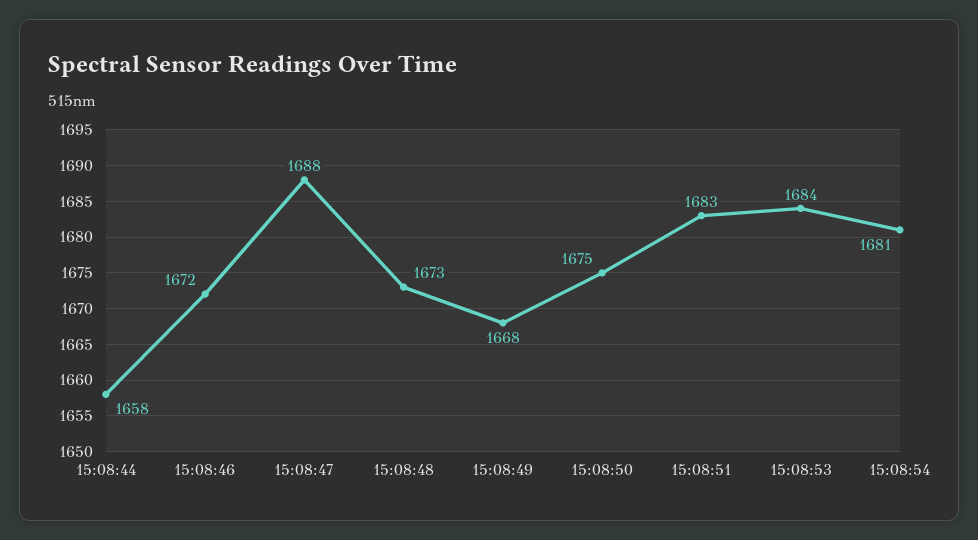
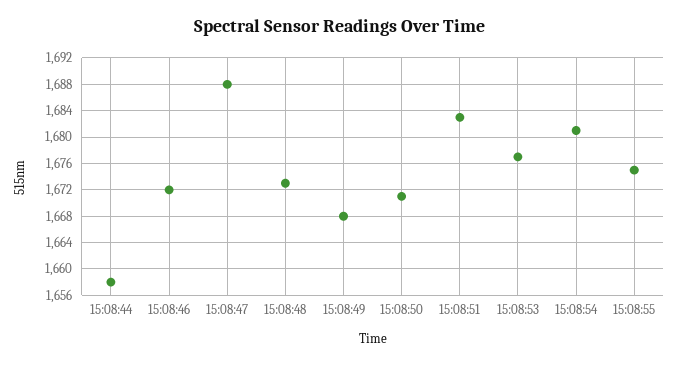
15:08:50: 1675 -> 1671
15:08:53: 1684 -> 1677
15:08:55: none -> 1675

